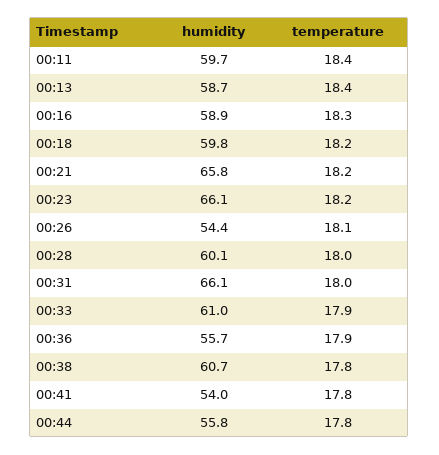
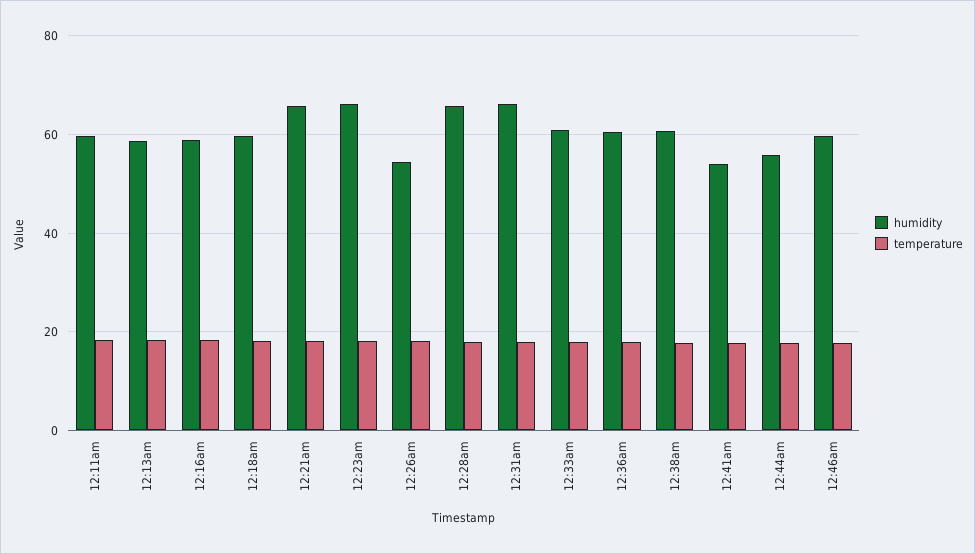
humidity, 00:28: 60.1 -> 66
humidity, 00:36: 55.7 -> 60
humidity, 12:46am: none -> 60
temperature, 12:46am: none -> 18

